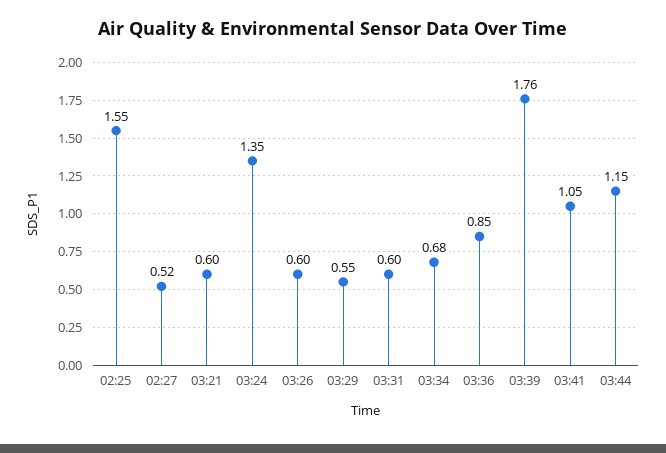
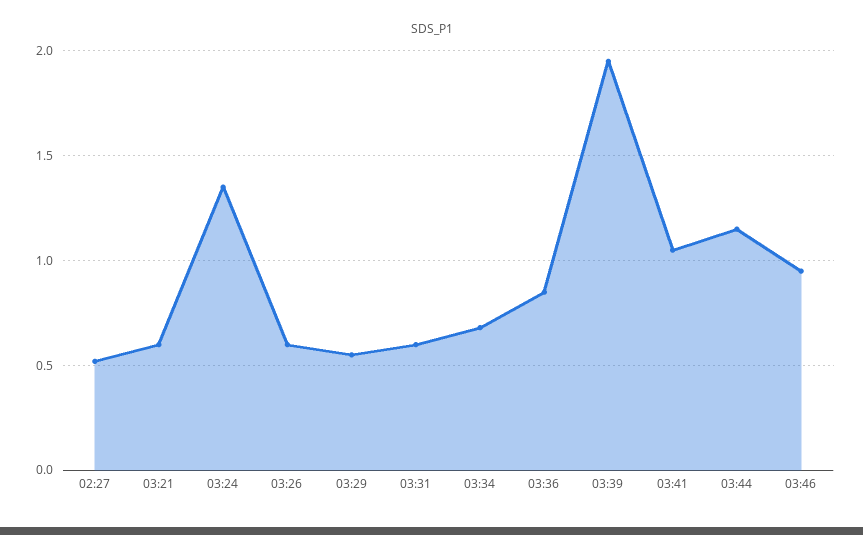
02:25: 1.55 -> none
03:39: 1.76 -> 1.95
03:46: none -> 0.95

